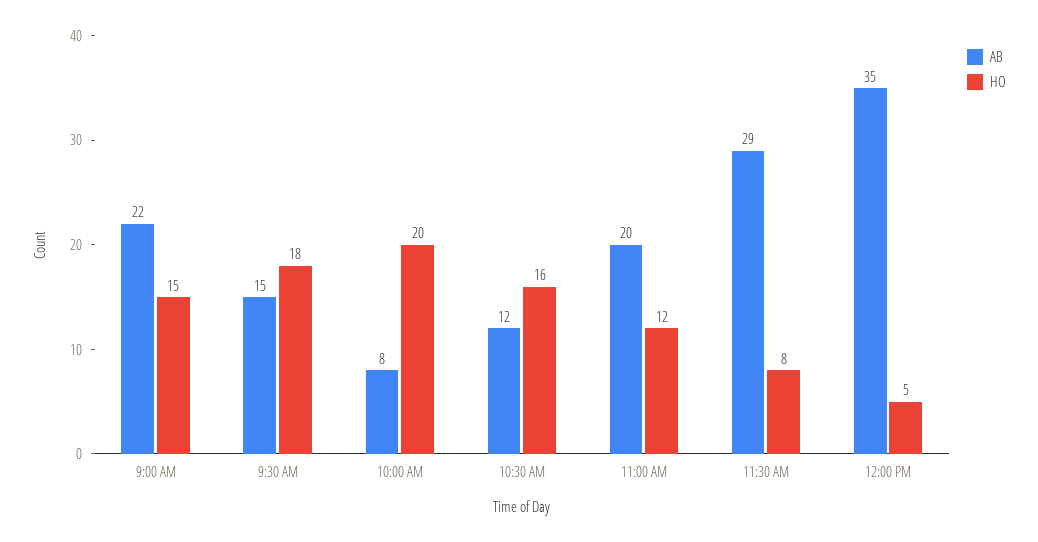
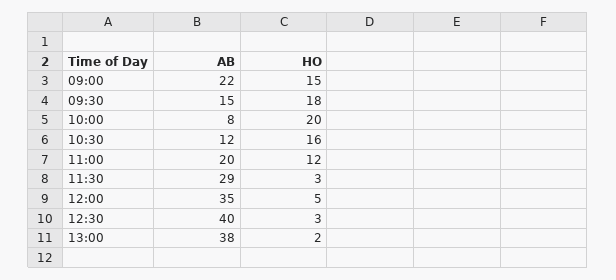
HO, 11:30 AM: 8 -> 3
AB, 12:30: none -> 40
HO, 12:30: none -> 3
AB, 13:00: none -> 38
HO, 13:00: none -> 2

